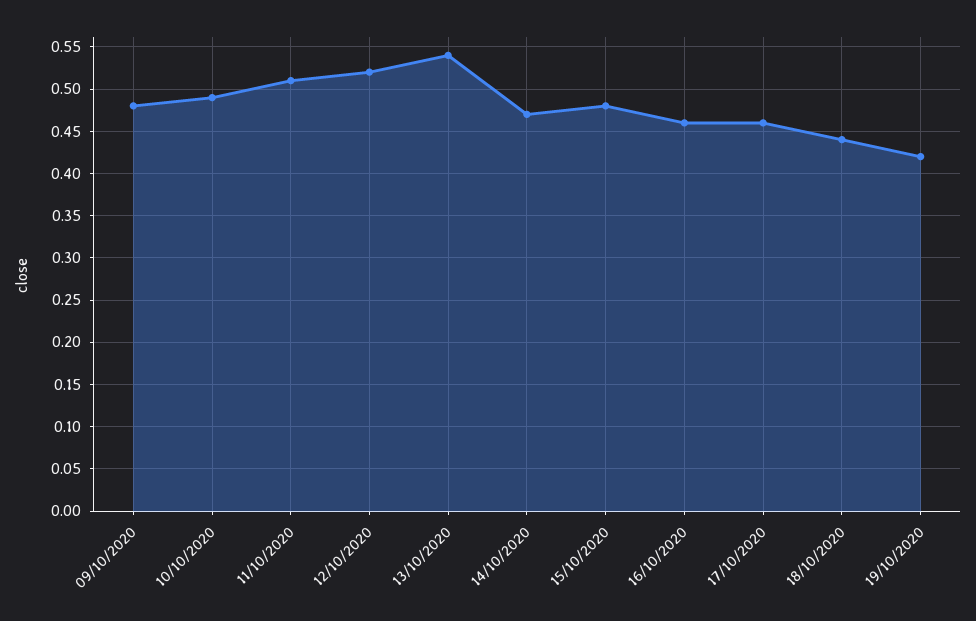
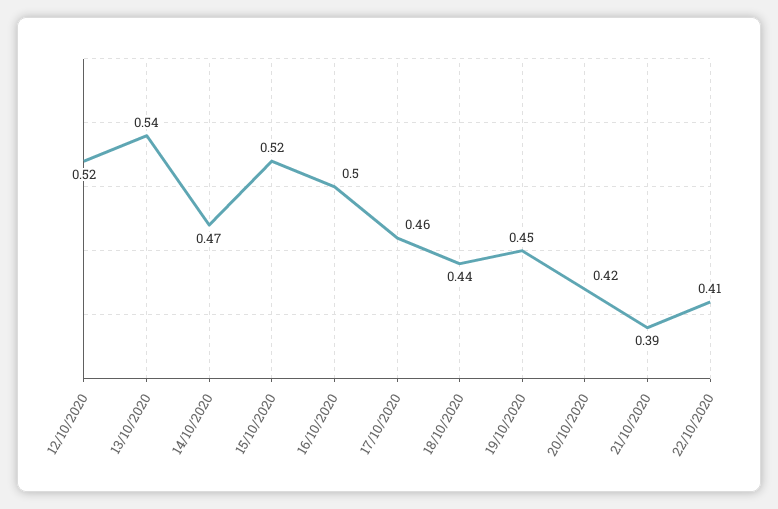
09/10/2020: 0.48 -> none
10/10/2020: 0.49 -> none
11/10/2020: 0.51 -> none
15/10/2020: 0.48 -> 0.52
16/10/2020: 0.46 -> 0.5
19/10/2020: 0.42 -> 0.45
20/10/2020: none -> 0.42
21/10/2020: none -> 0.39
22/10/2020: none -> 0.41

